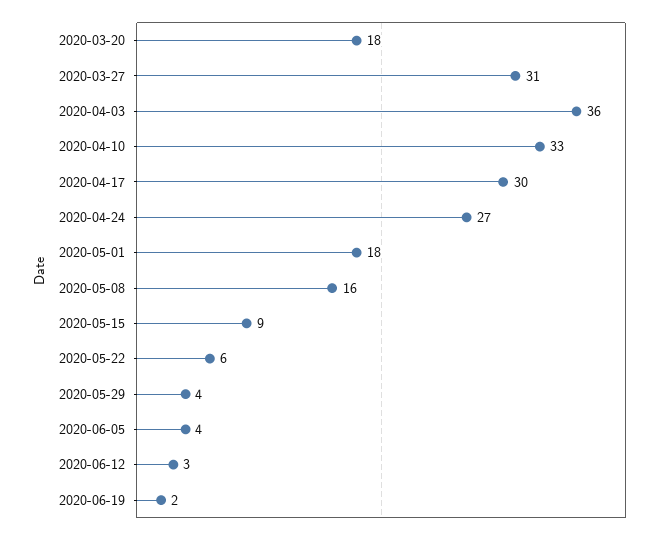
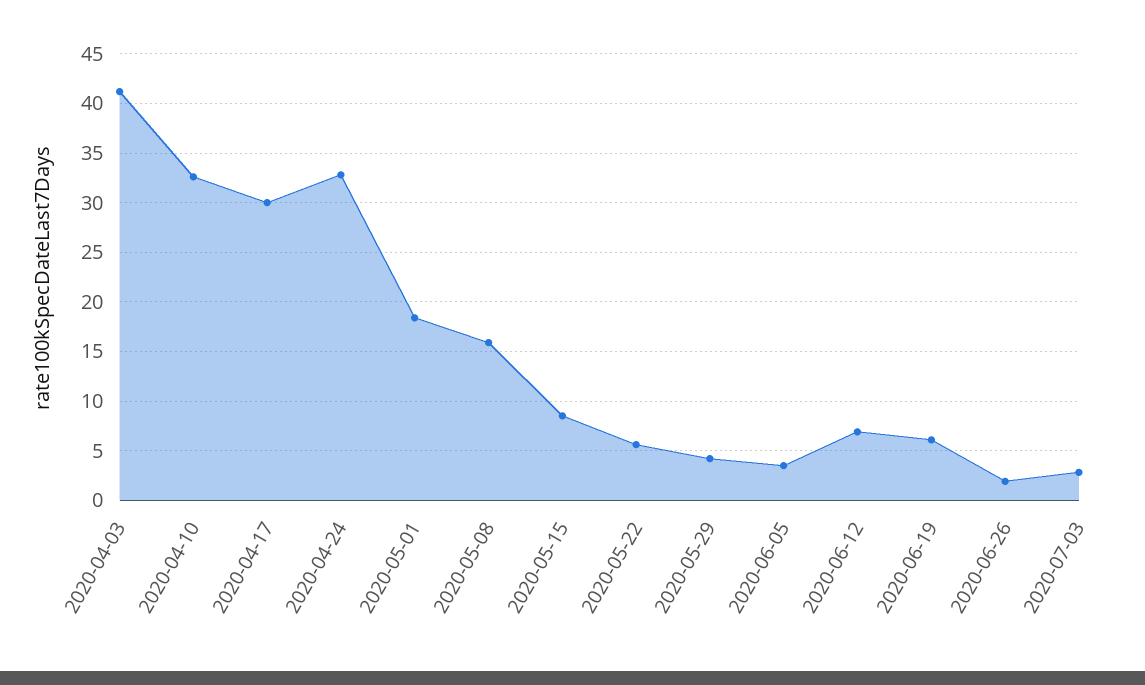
2020-03-20: 18 -> none
2020-03-27: 31 -> none
2020-04-03: 36 -> 41
2020-04-24: 27 -> 33
2020-06-12: 3 -> 7
2020-06-19: 2 -> 6
2020-06-26: none -> 2
2020-07-03: none -> 3

